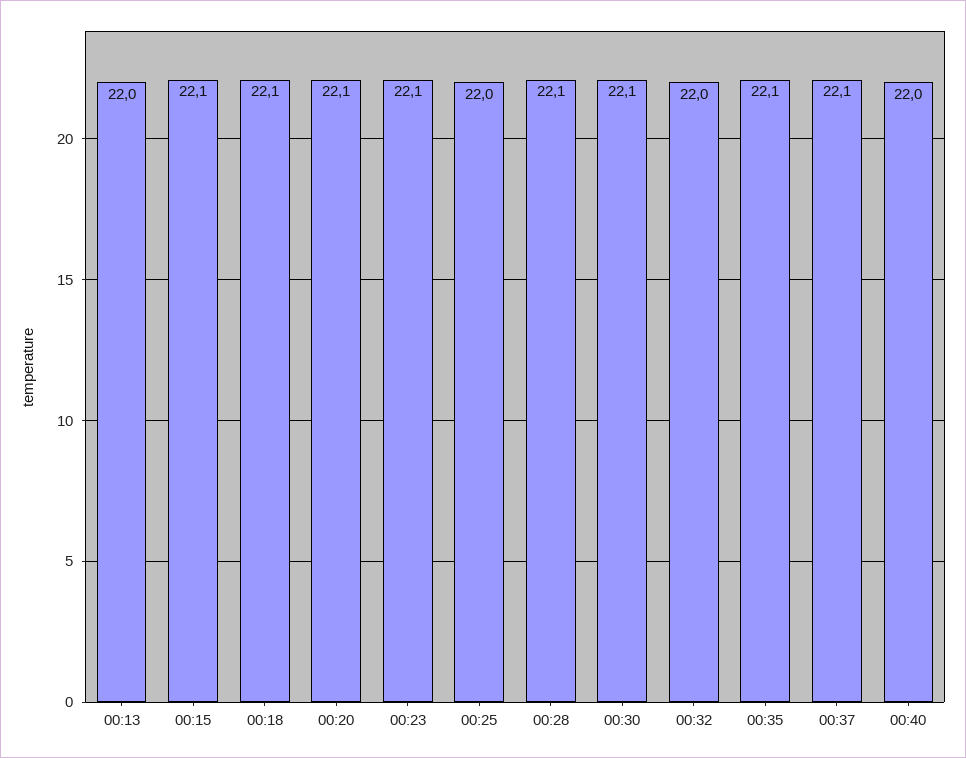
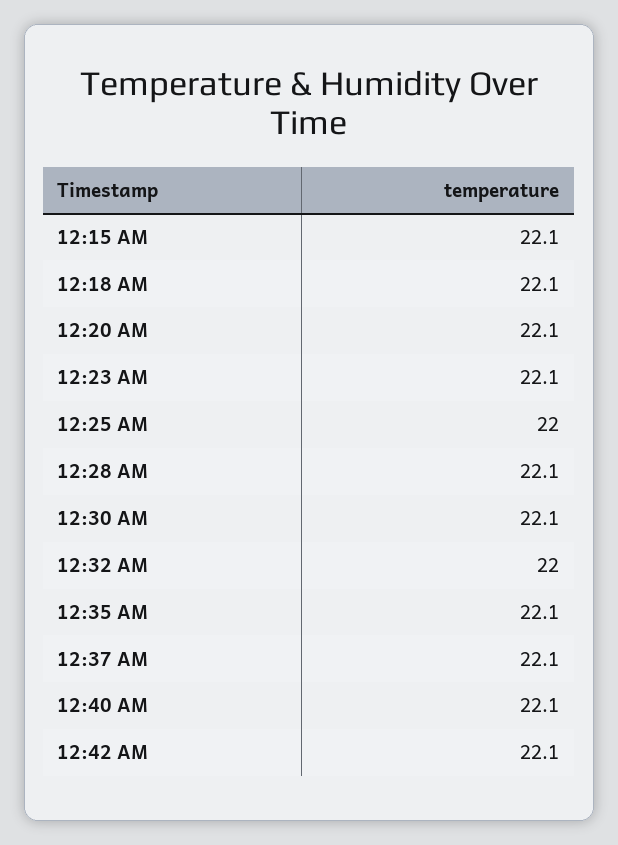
00:13: 22 -> none
00:40: 22 -> 22.1
12:42 AM: none -> 22.1

